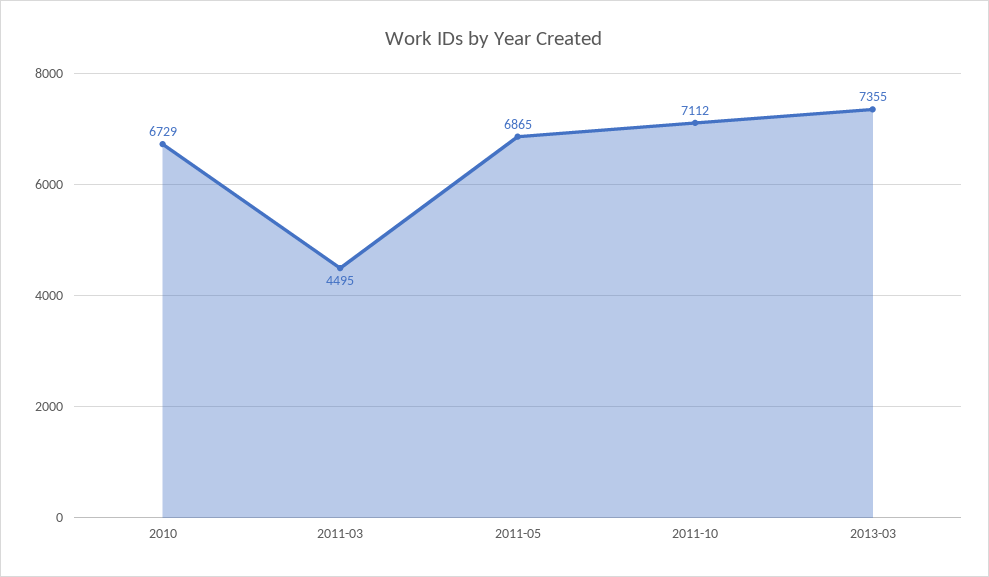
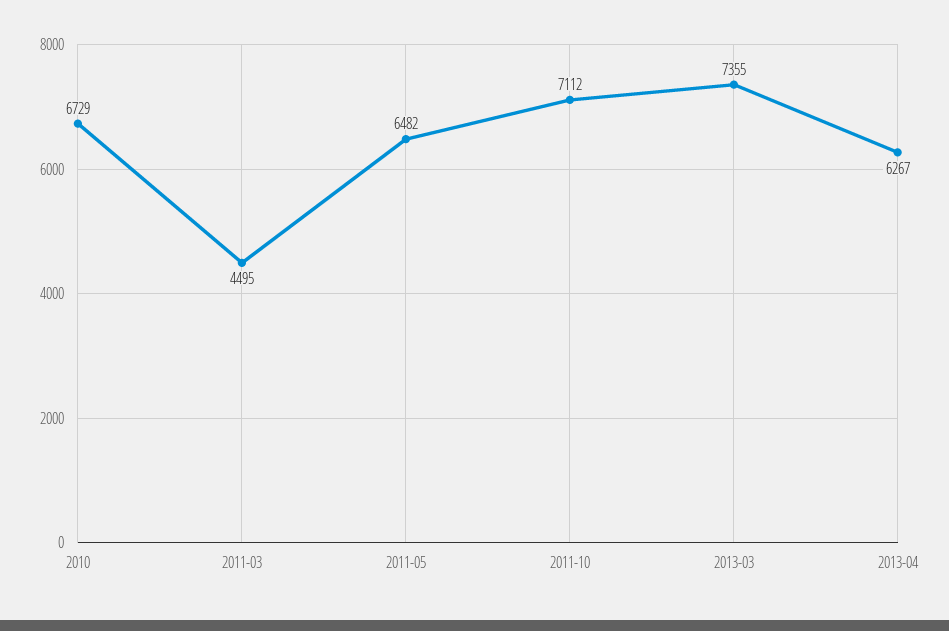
2011-05: 6865 -> 6482
2013-04: none -> 6267

